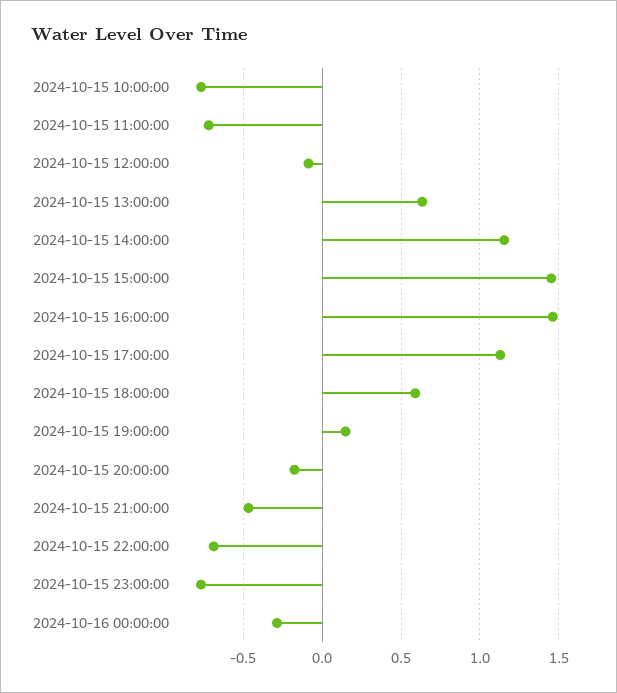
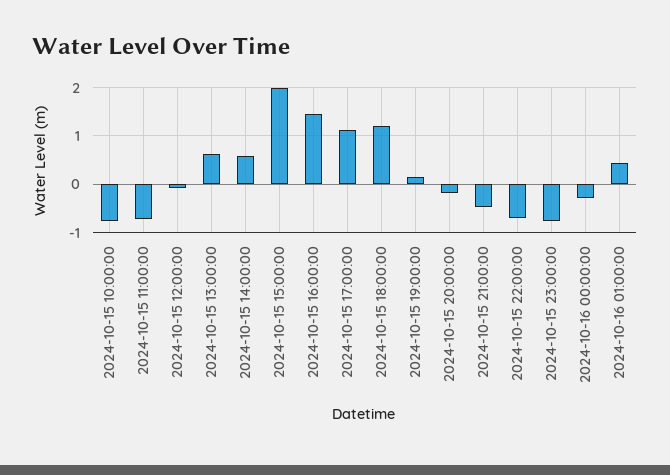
2024-10-15 14:00:00: 1.15 -> 0.6
2024-10-15 15:00:00: 1.45 -> 2
2024-10-15 18:00:00: 0.6 -> 1.2
2024-10-16 01:00:00: none -> 0.4

